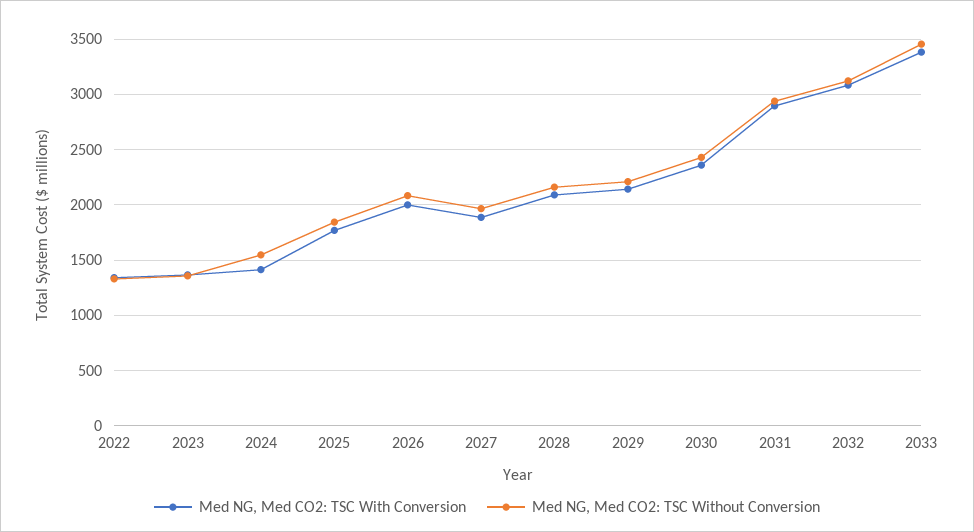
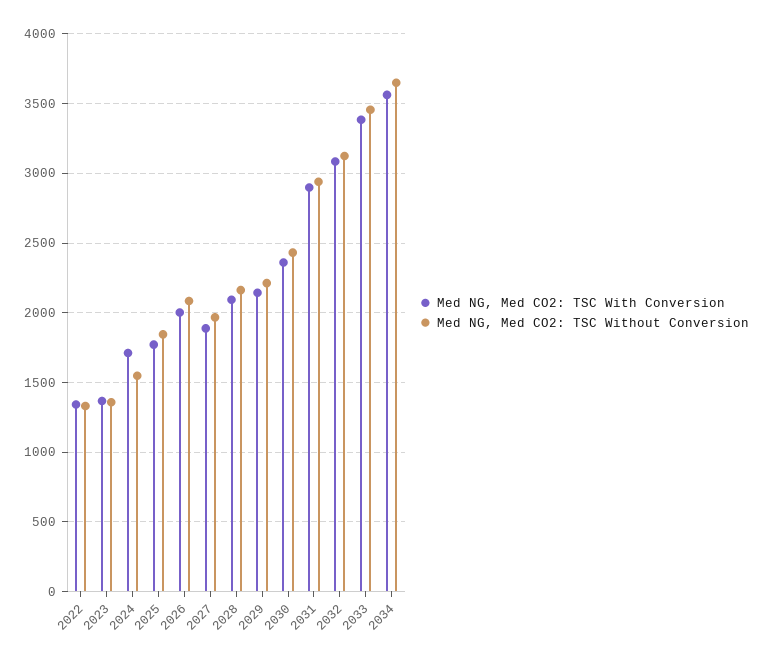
Med NG, Med CO2: TSC With Conversion, 2024: 1400 -> 1700
Med NG, Med CO2: TSC With Conversion, 2034: none -> 3550
Med NG, Med CO2: TSC Without Conversion, 2034: none -> 3650

